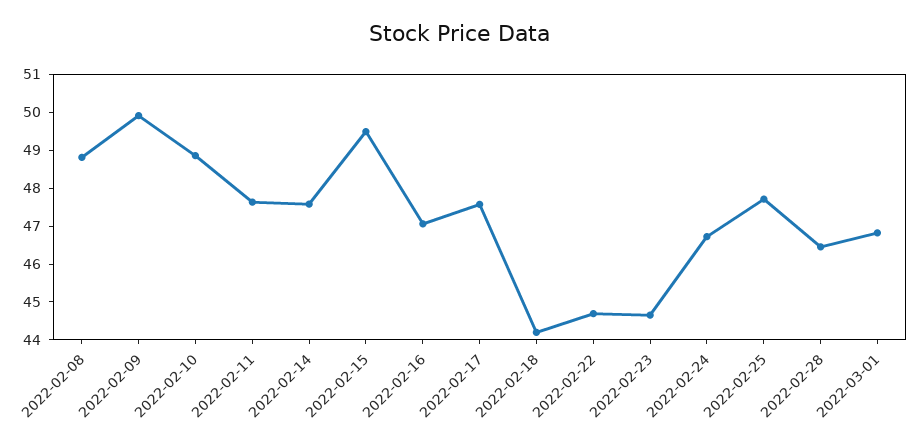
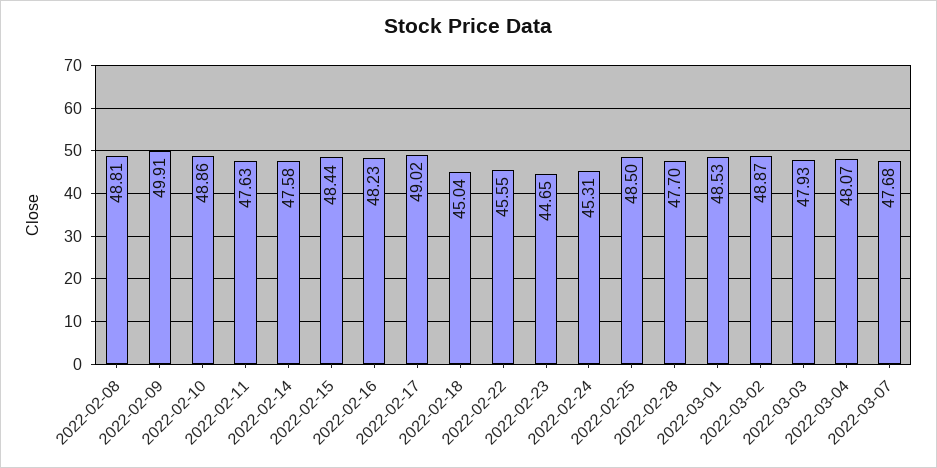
2022-02-15: 49.5 -> 48.44
2022-02-16: 47 -> 48.23
2022-02-17: 47.5 -> 49.02
2022-02-18: 44.25 -> 45.04
2022-02-22: 44.75 -> 45.55
2022-02-24: 46.75 -> 45.31
2022-02-25: 47.75 -> 48.5
2022-02-28: 46.5 -> 47.7
2022-03-01: 46.75 -> 48.53
2022-03-02: none -> 48.87
2022-03-03: none -> 47.93
2022-03-04: none -> 48.07
2022-03-07: none -> 47.68

